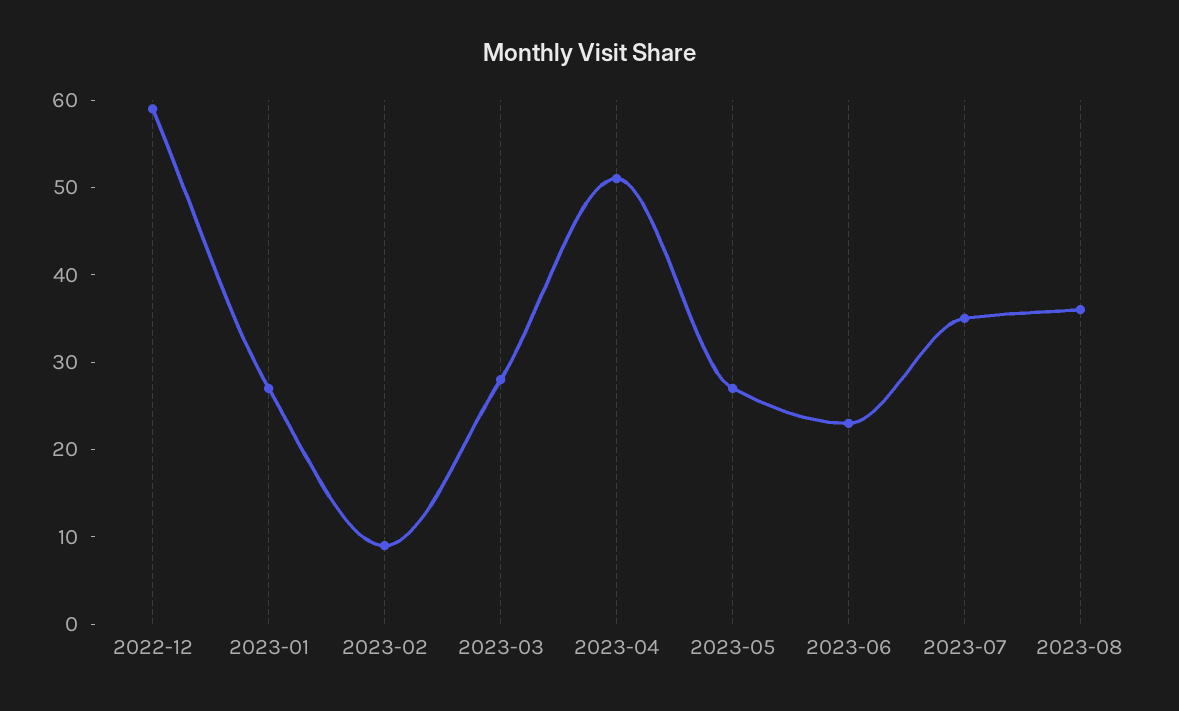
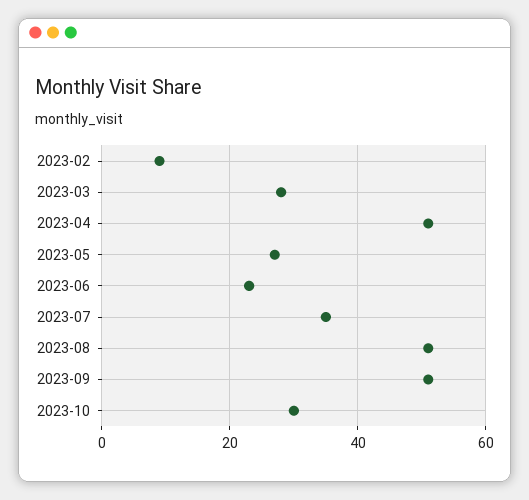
2022-12: 59 -> none
2023-01: 27 -> none
2023-08: 36 -> 50
2023-09: none -> 50
2023-10: none -> 30

